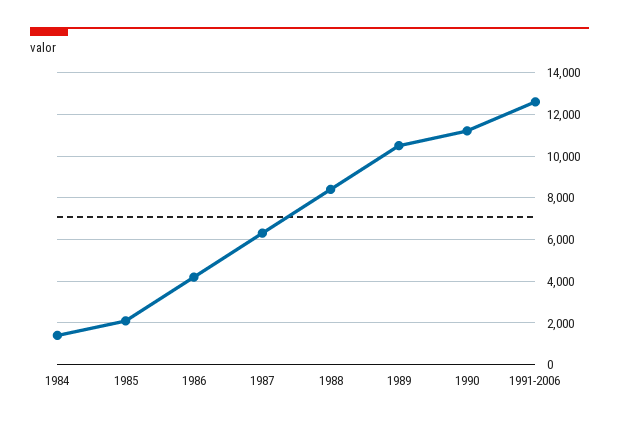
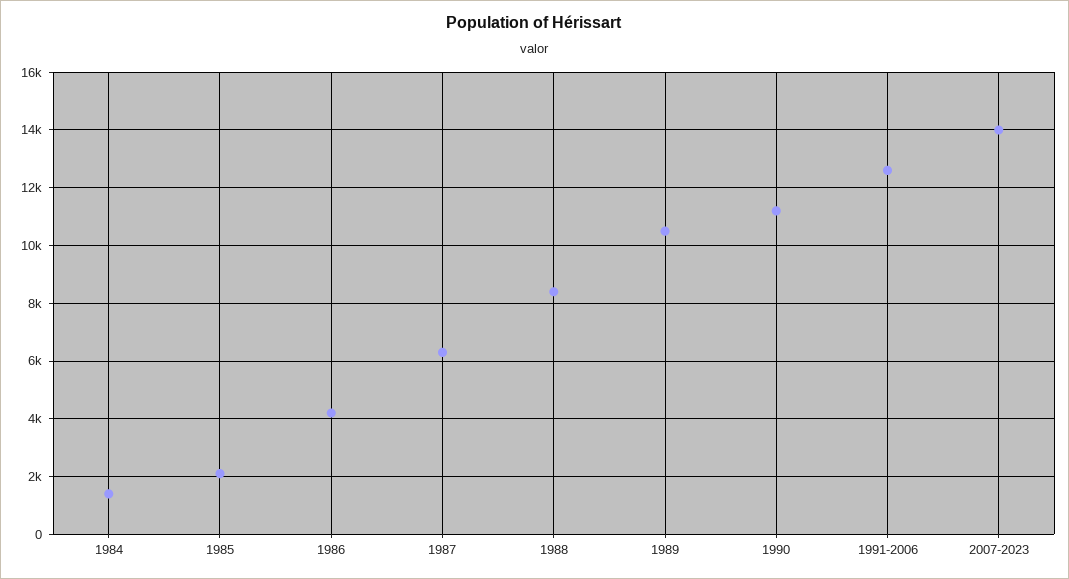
2007-2023: none -> 14000

